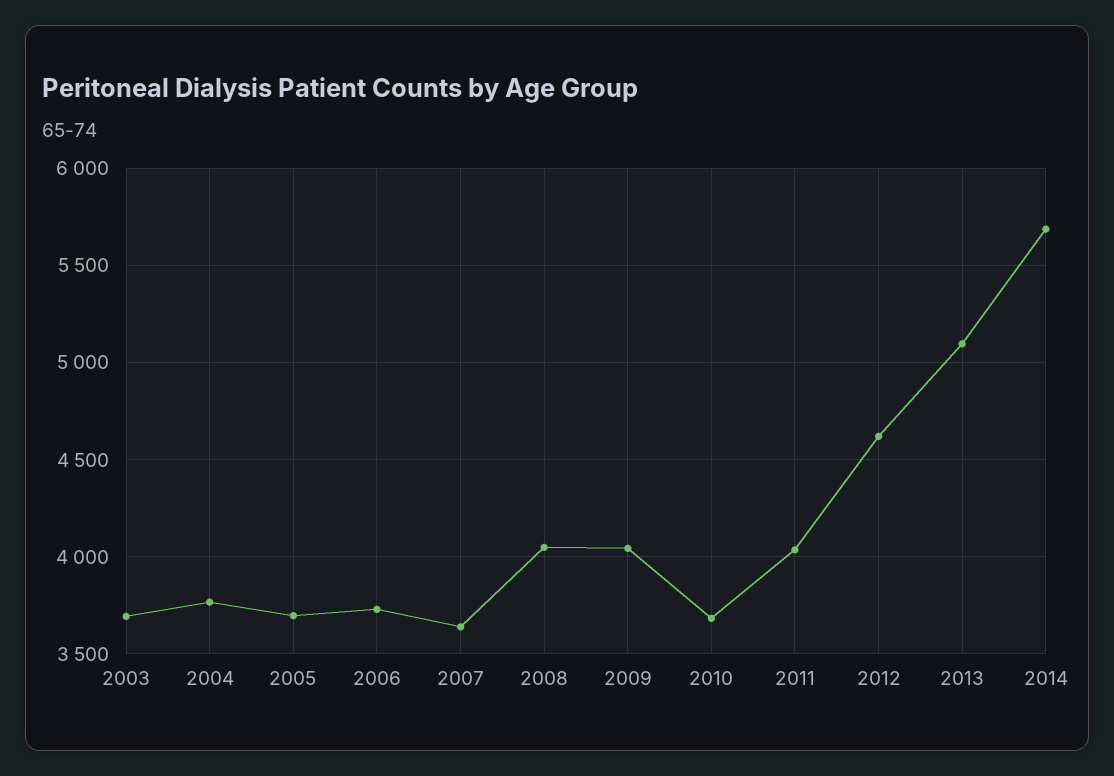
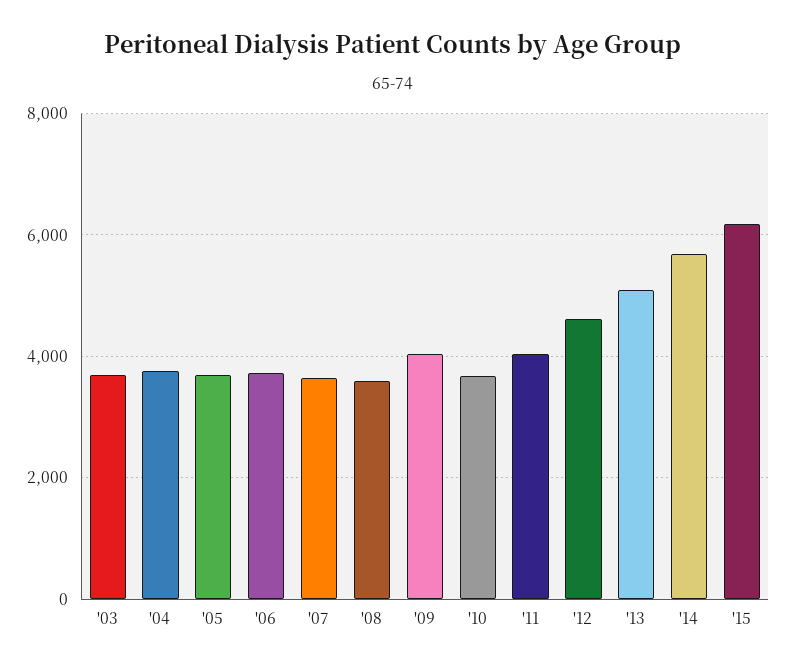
2008: 4050 -> 3600
'15: none -> 6200

